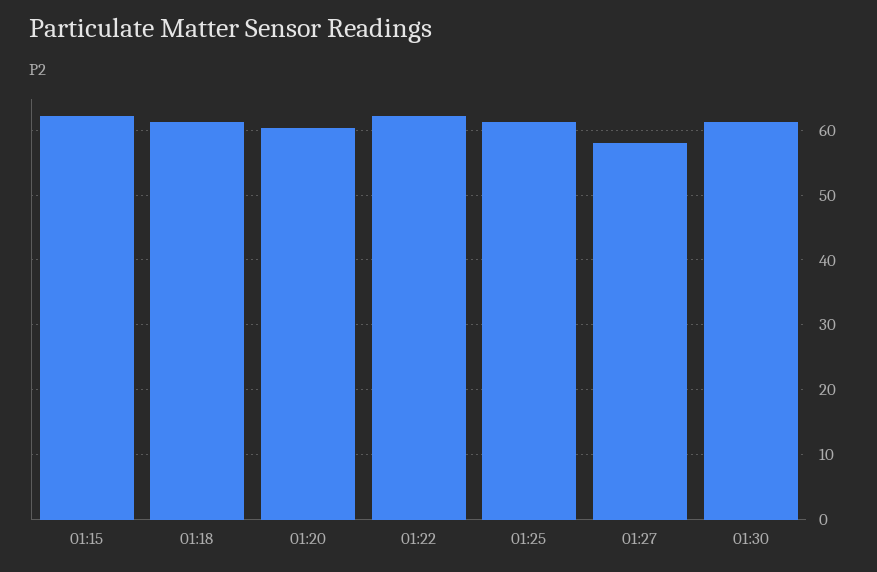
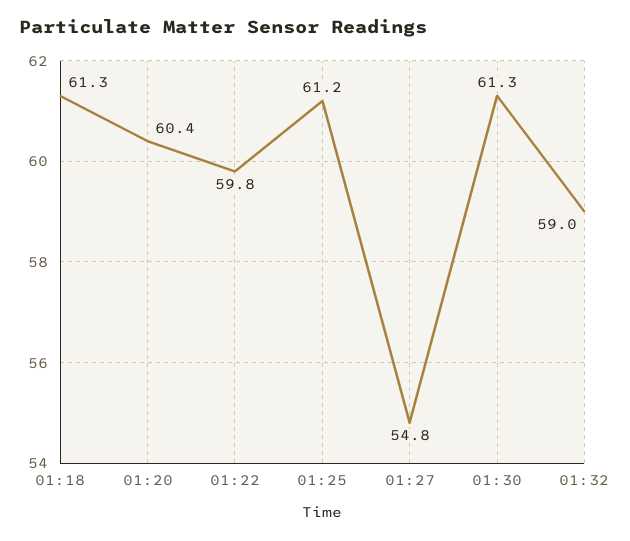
01:15: 62 -> none
01:22: 62 -> 59.8
01:27: 58 -> 54.8
01:32: none -> 59

